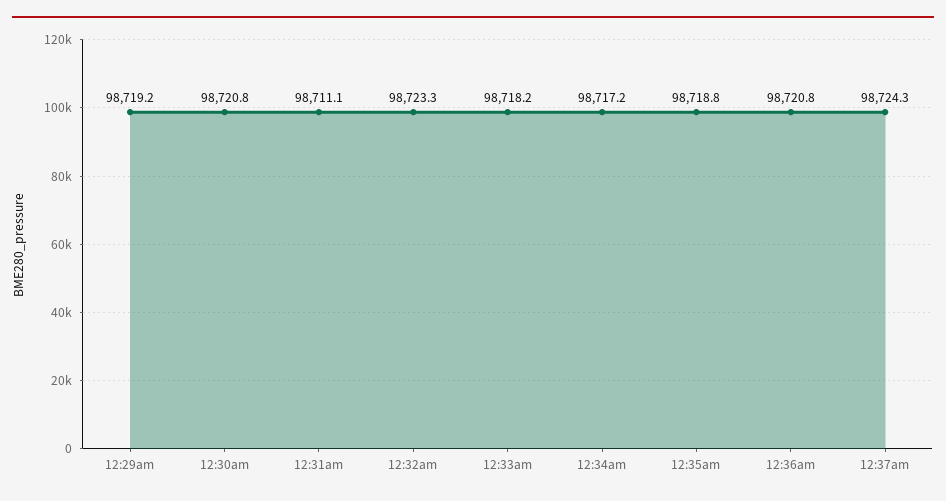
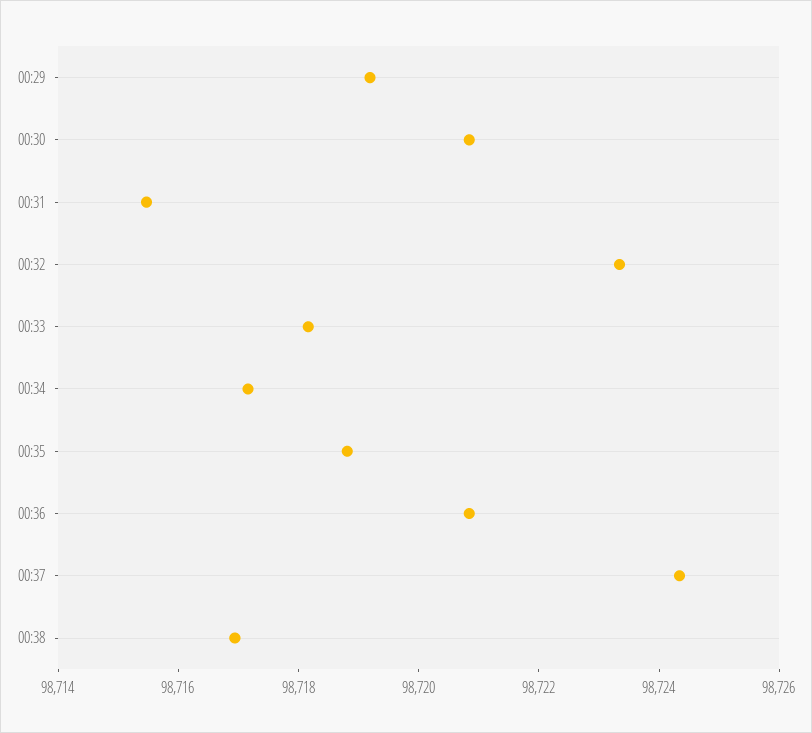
12:31am: 98711.1 -> 98715.5
00:38: none -> 98717

